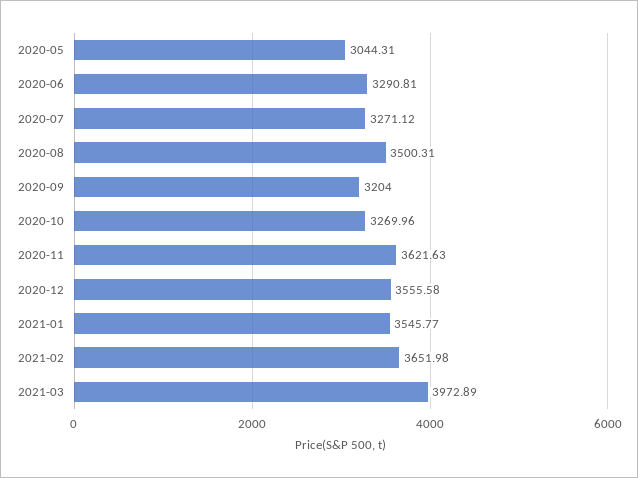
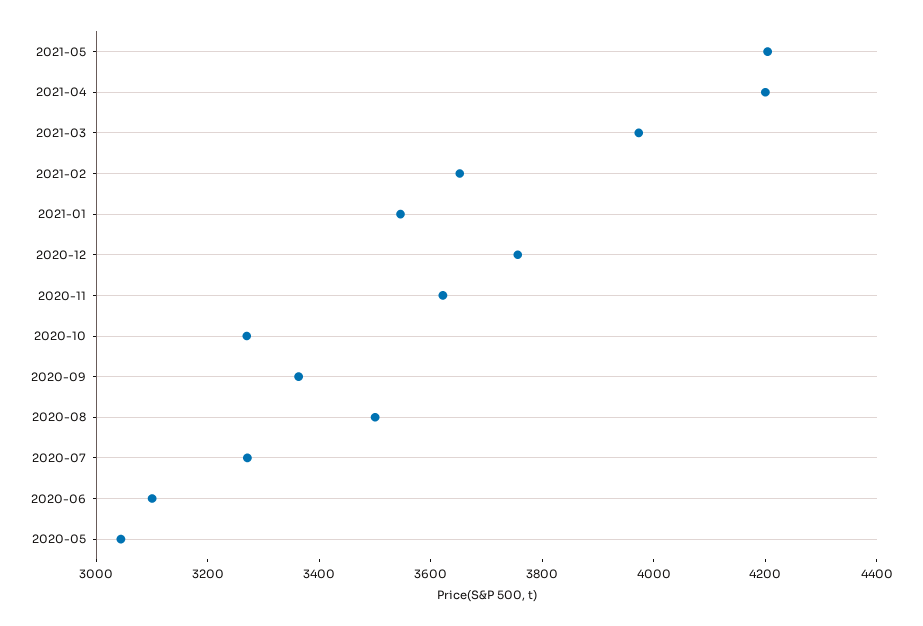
2020-06: 3290.81 -> 3100
2020-09: 3204 -> 3350
2020-12: 3555.58 -> 3750
2021-05: none -> 4200
2021-04: none -> 4200

